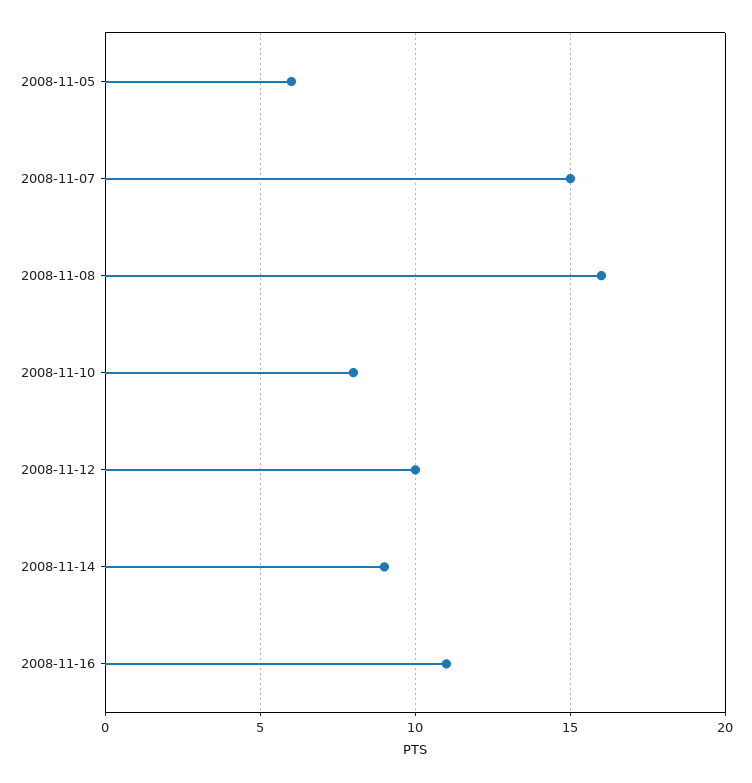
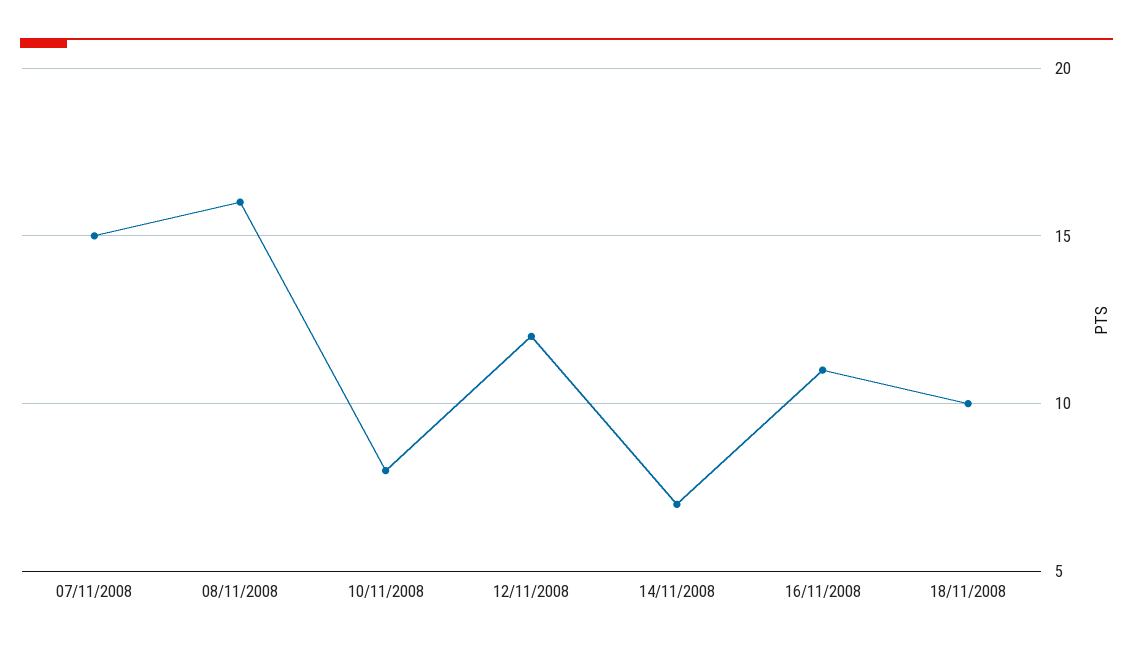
2008-11-05: 6 -> none
2008-11-12: 10 -> 12
2008-11-14: 9 -> 7
18/11/2008: none -> 10

